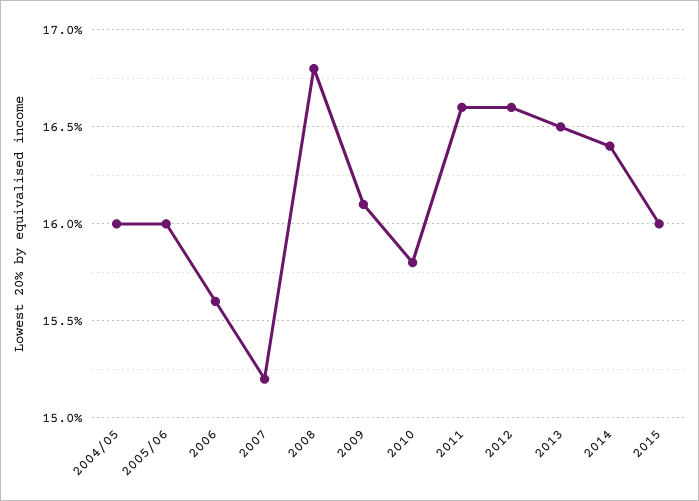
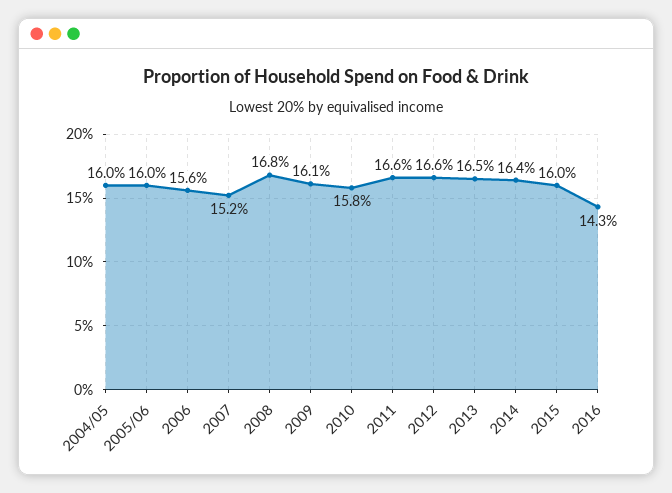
2016: none -> 14.3

